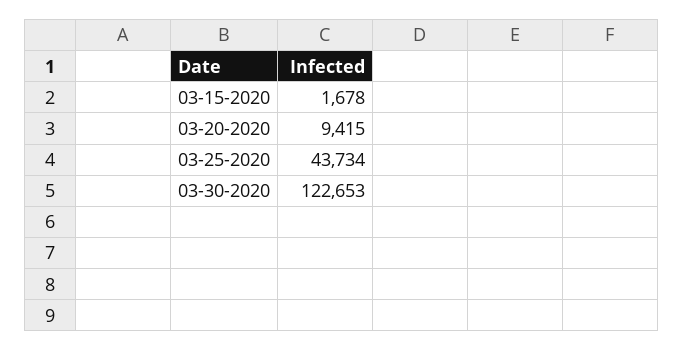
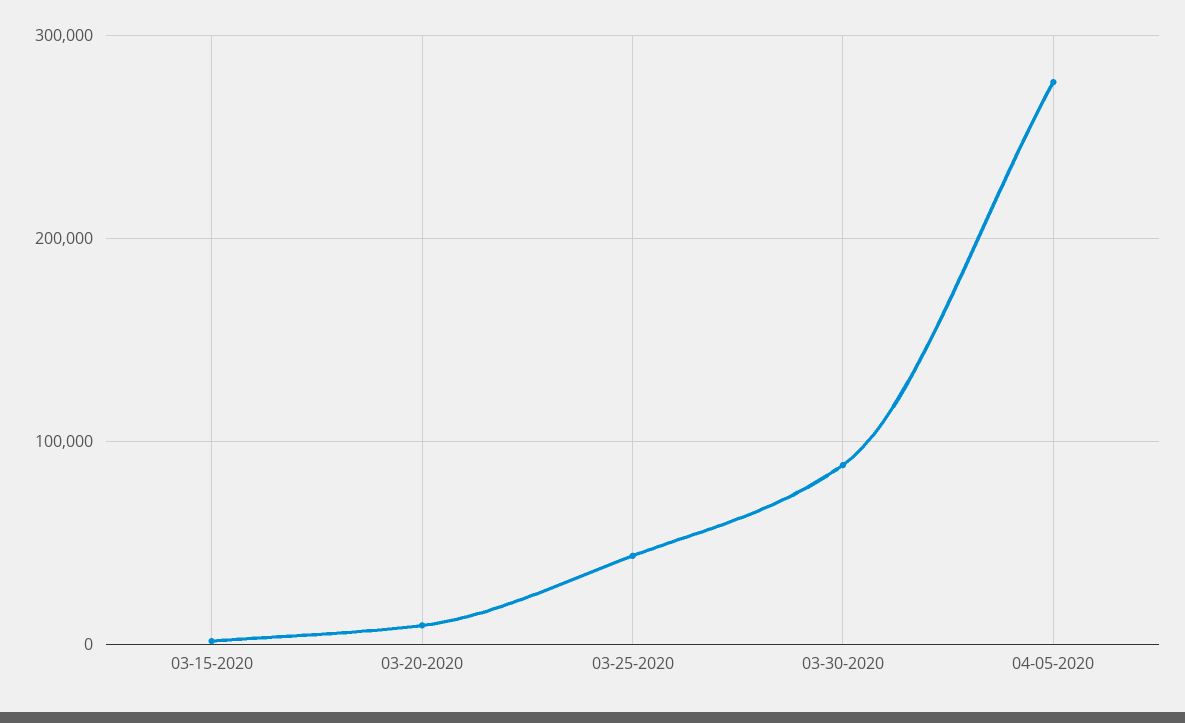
03-30-2020: 122653 -> 90000
04-05-2020: none -> 280000

